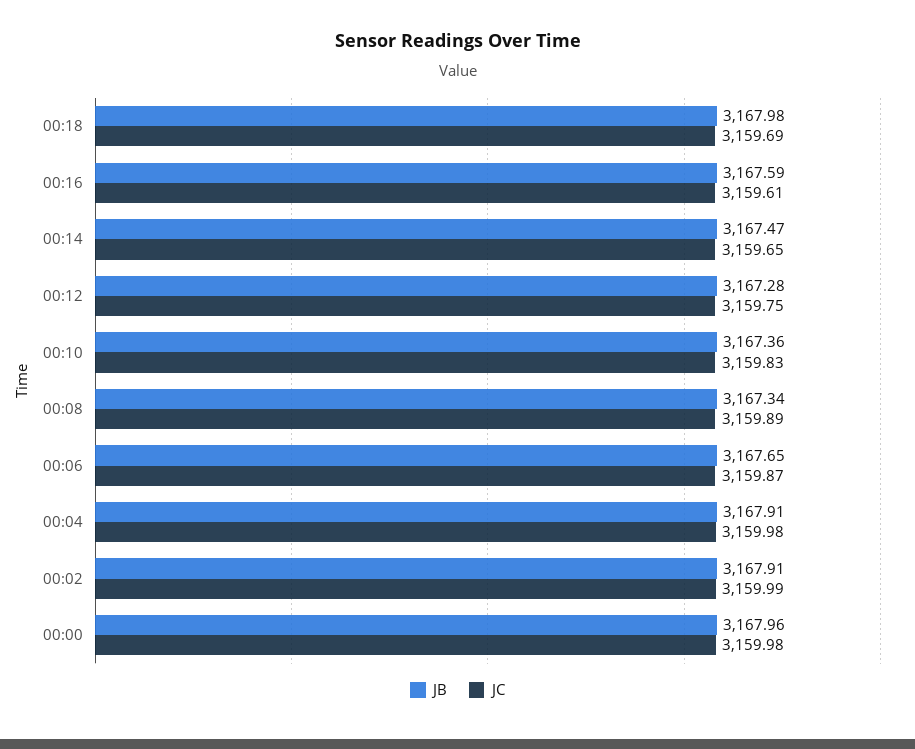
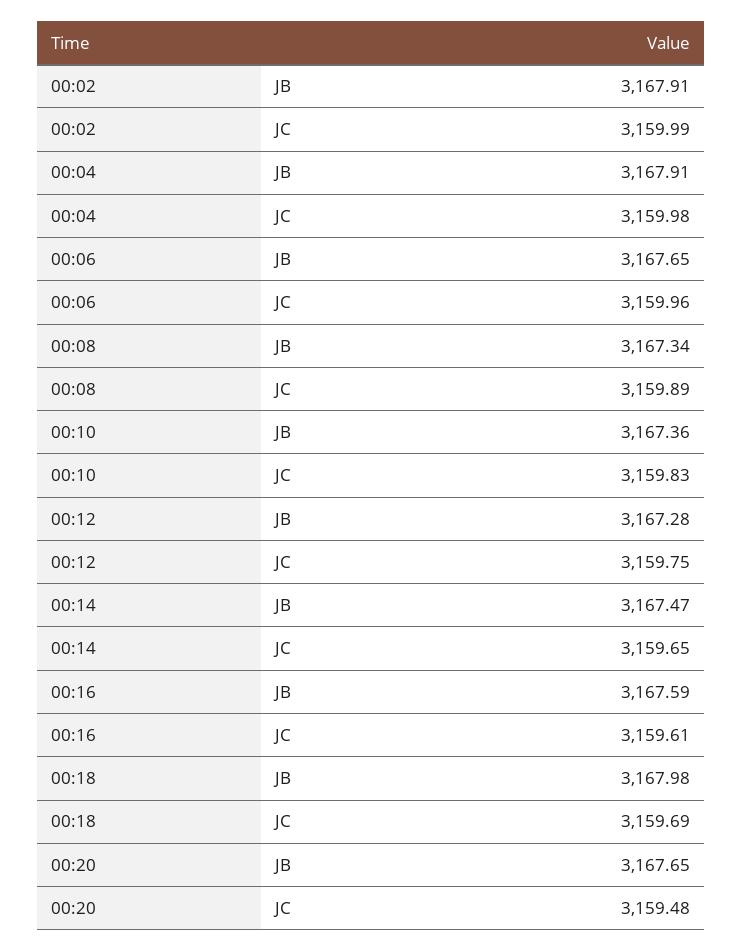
JC, 00:06: 3159.87 -> 3159.96
JB, 00:00: 3167.96 -> none
JC, 00:00: 3159.98 -> none
JB, 00:20: none -> 3167.65
JC, 00:20: none -> 3159.48

